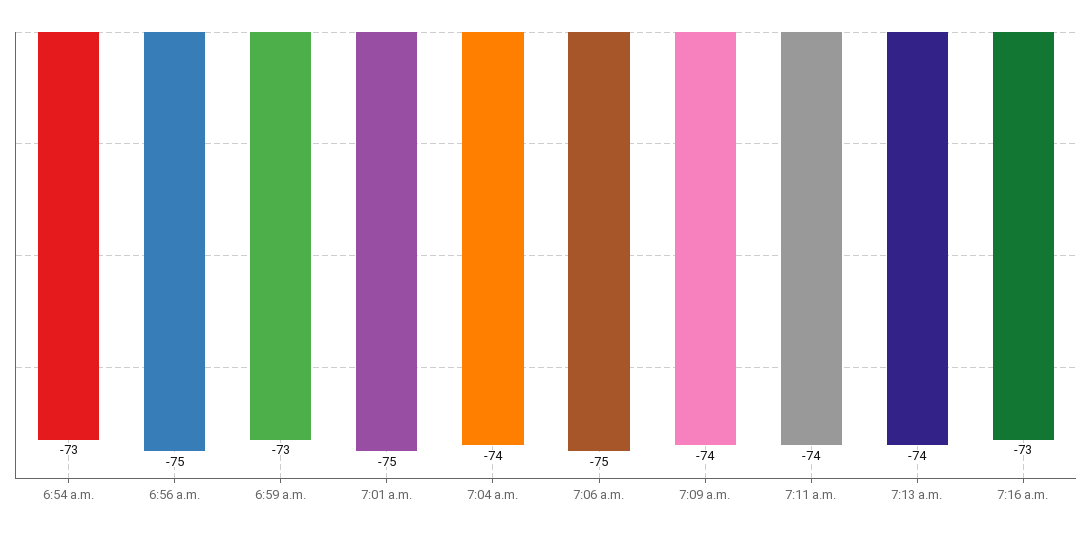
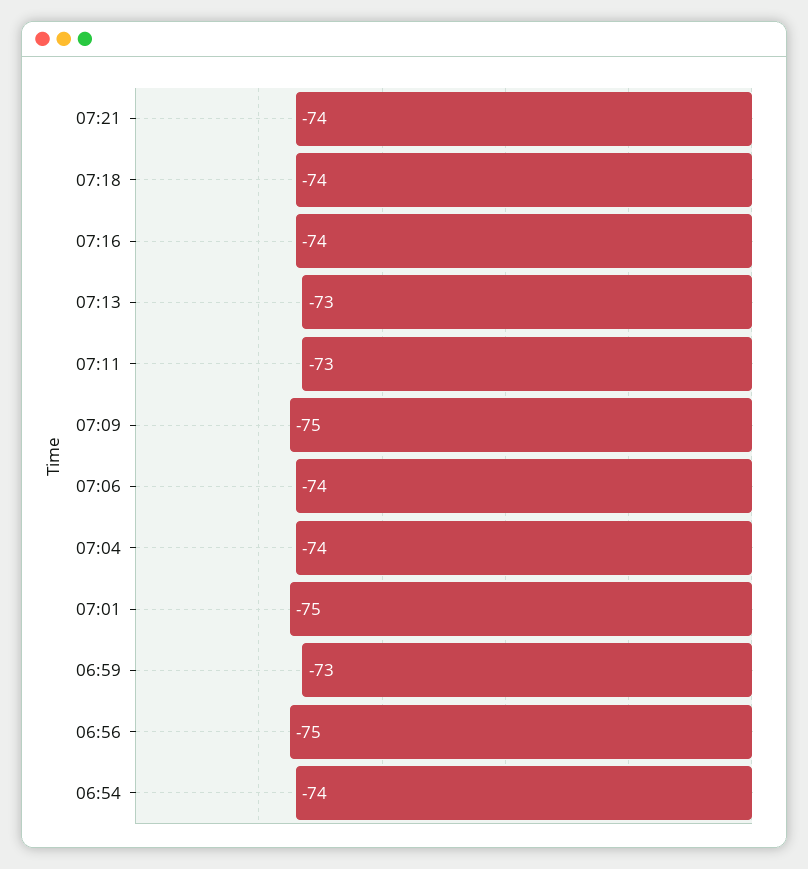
6:54 a.m.: -73 -> -74
7:06 a.m.: -75 -> -74
7:09 a.m.: -74 -> -75
7:11 a.m.: -74 -> -73
7:13 a.m.: -74 -> -73
7:16 a.m.: -73 -> -74
07:21: none -> -74
07:18: none -> -74

